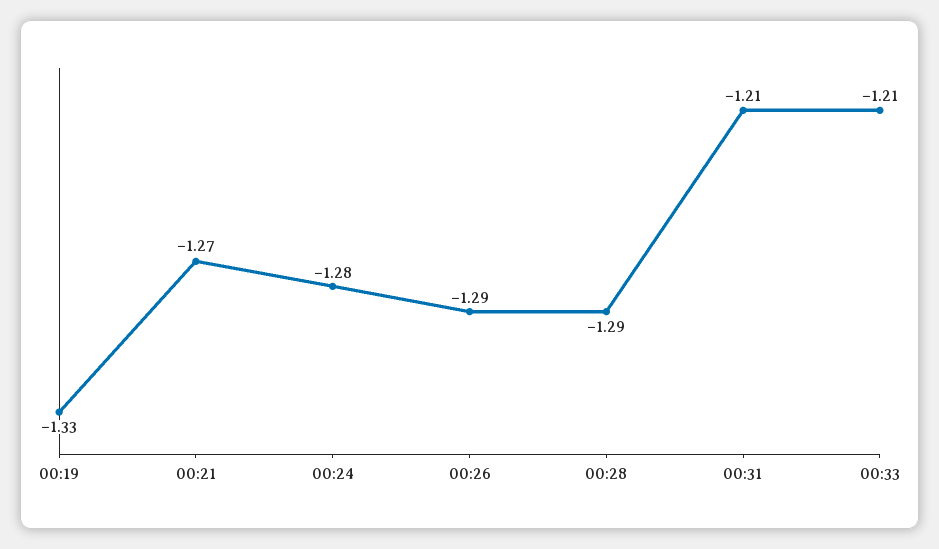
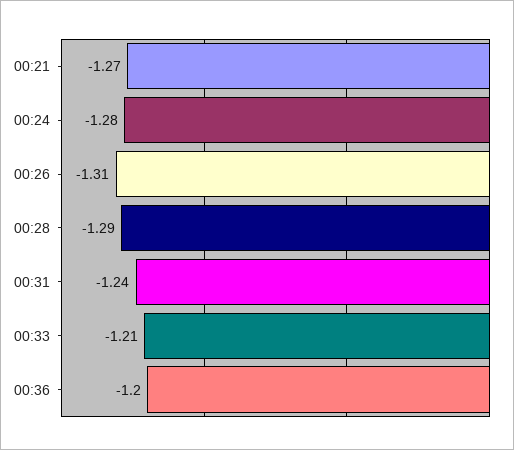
00:19: -1.33 -> none
00:26: -1.29 -> -1.31
00:31: -1.21 -> -1.24
00:36: none -> -1.2

